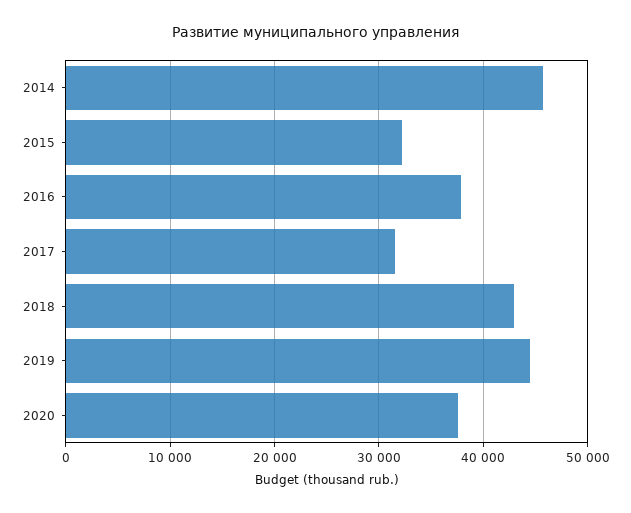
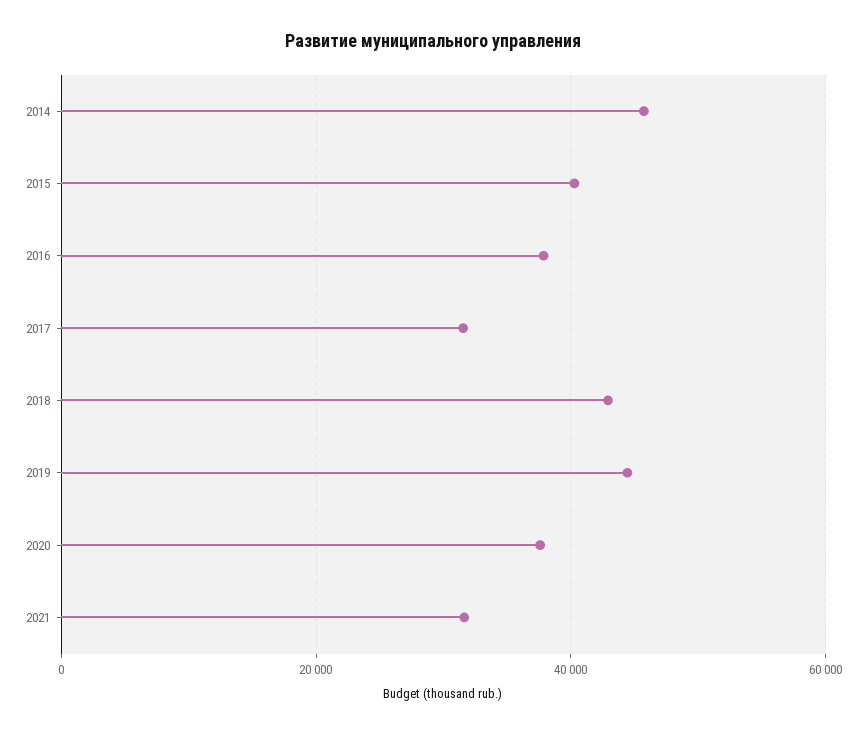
2015: 32000 -> 40000
2021: none -> 32000

